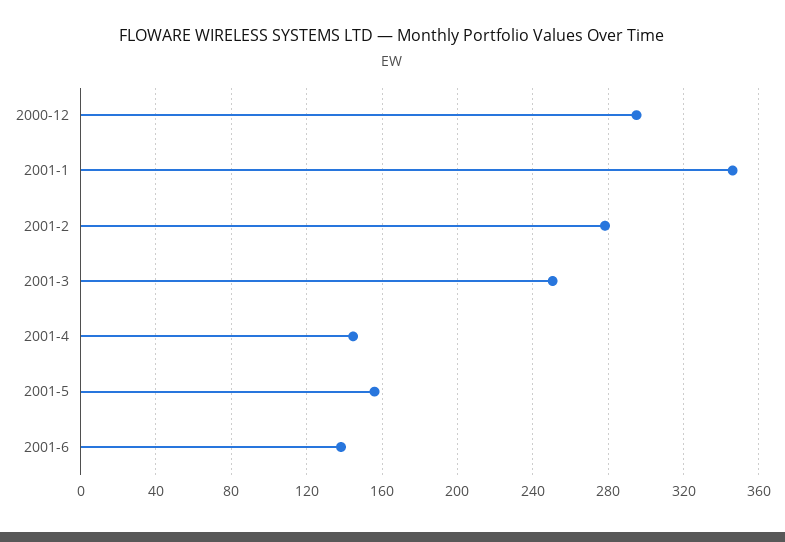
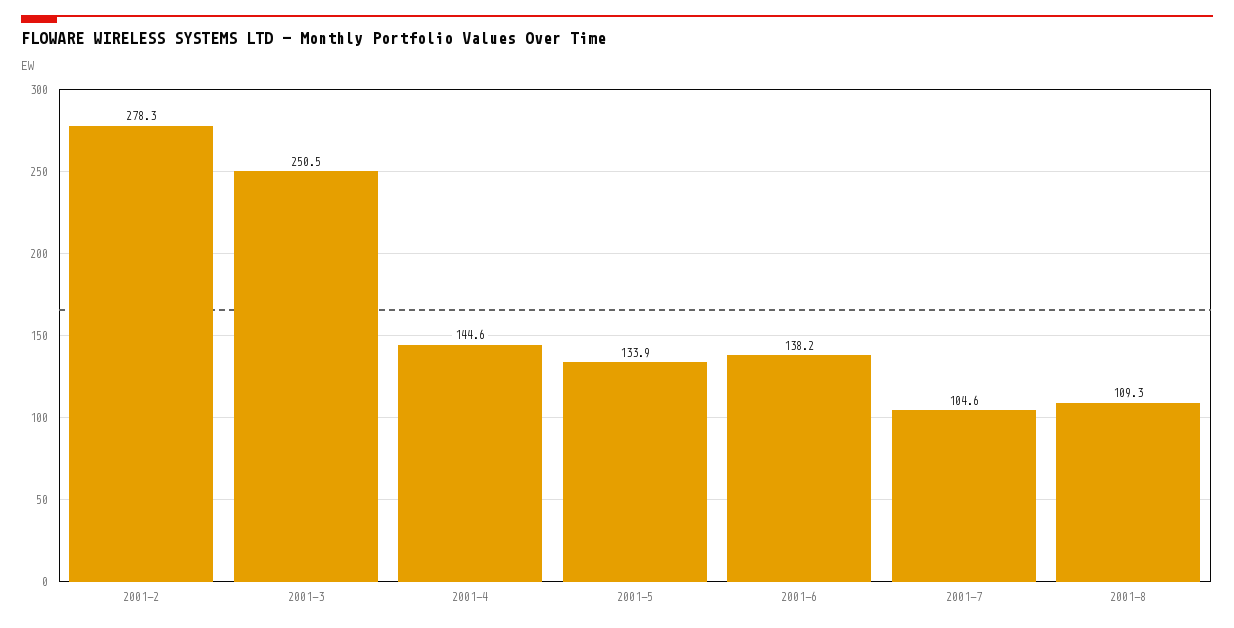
2000-12: 295 -> none
2001-1: 345 -> none
2001-5: 155 -> 133.9
2001-7: none -> 104.6
2001-8: none -> 109.3

